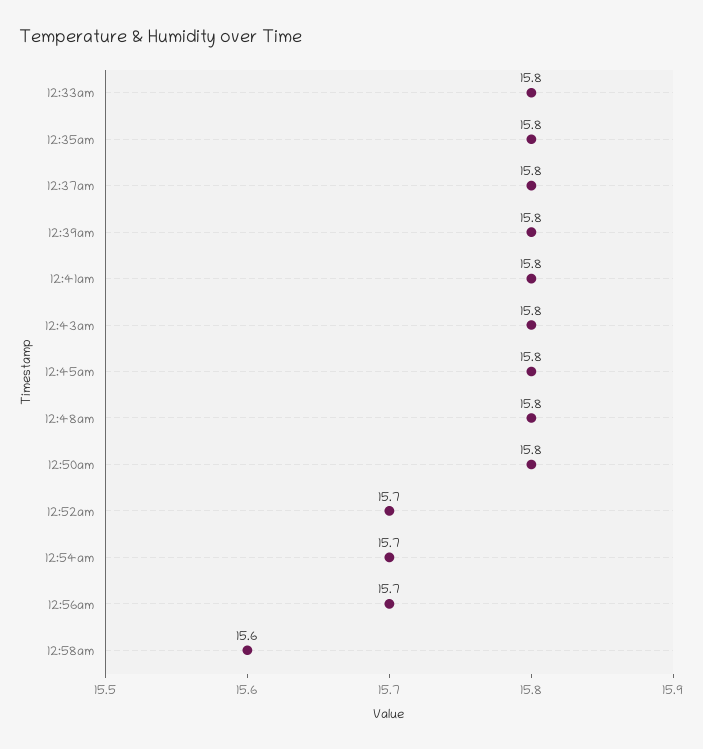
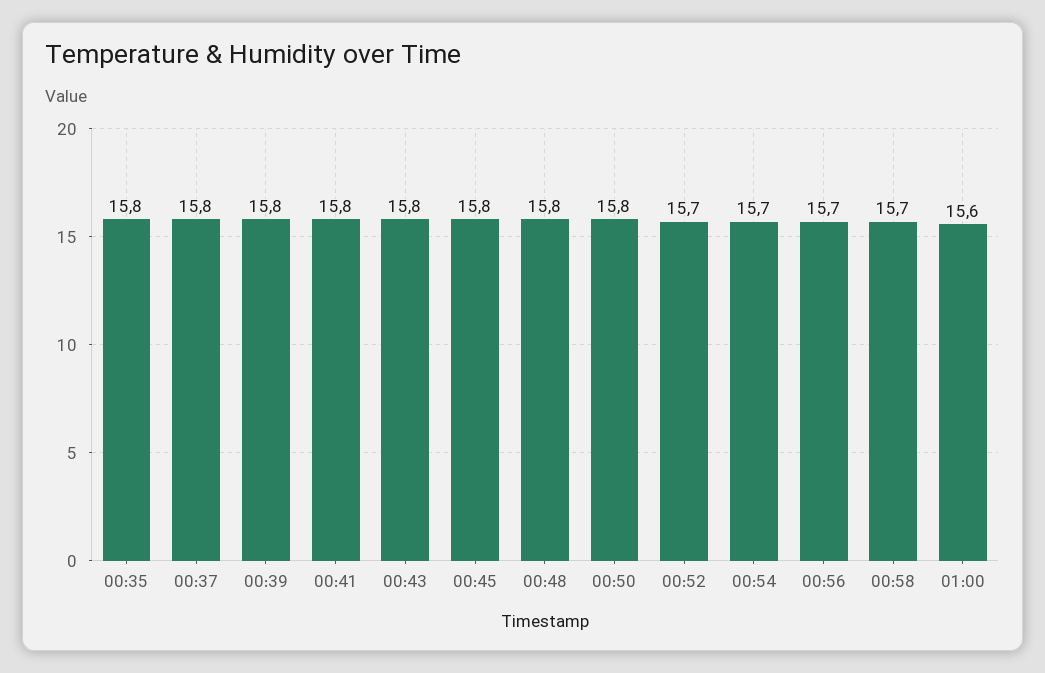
12:33am: 15.8 -> none
12:58am: 15.6 -> 15.7
01:00: none -> 15.6

